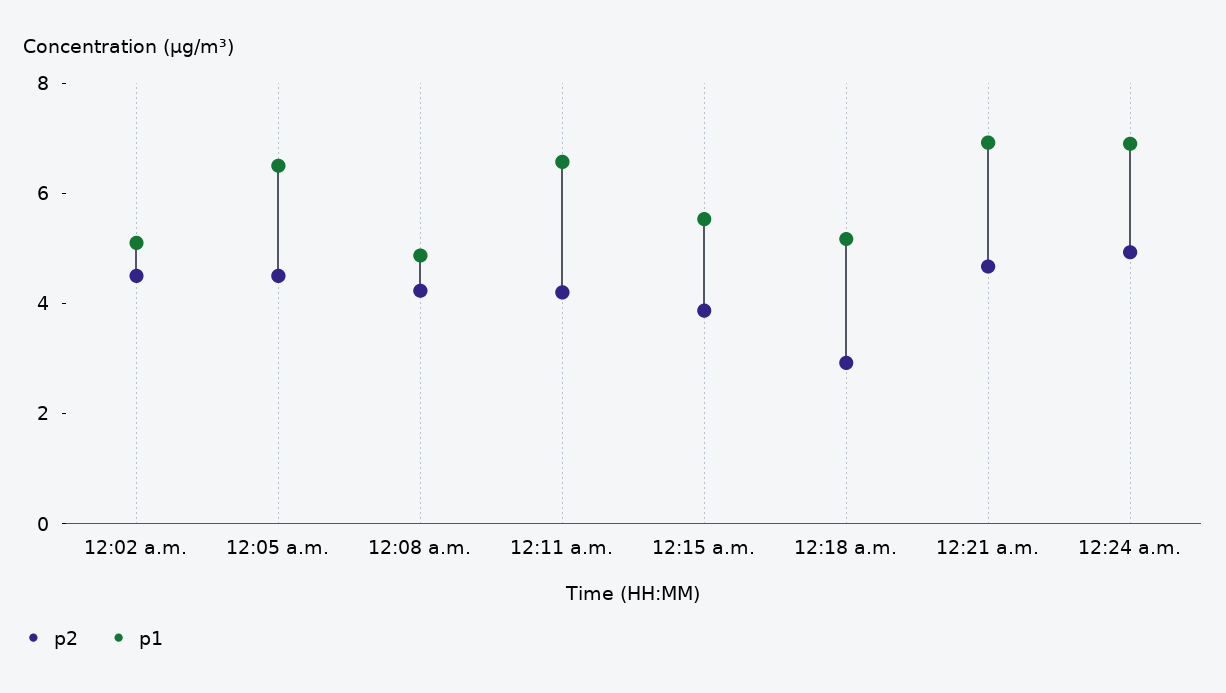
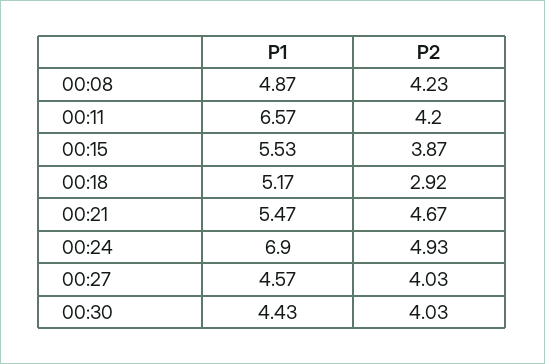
p2, 12:02 a.m.: 4.5 -> none
p1, 12:02 a.m.: 5 -> none
p2, 12:05 a.m.: 4.5 -> none
p1, 12:05 a.m.: 6.5 -> none
p1, 12:21 a.m.: 7 -> 5.47
p1, 00:27: none -> 4.57
p2, 00:27: none -> 4.03
p1, 00:30: none -> 4.43
p2, 00:30: none -> 4.03

